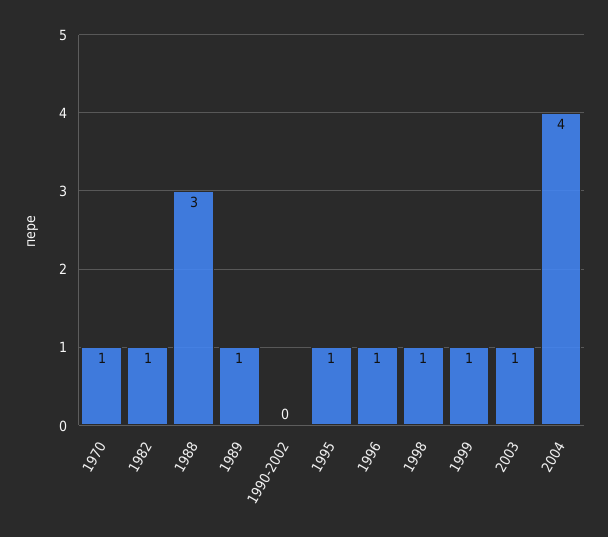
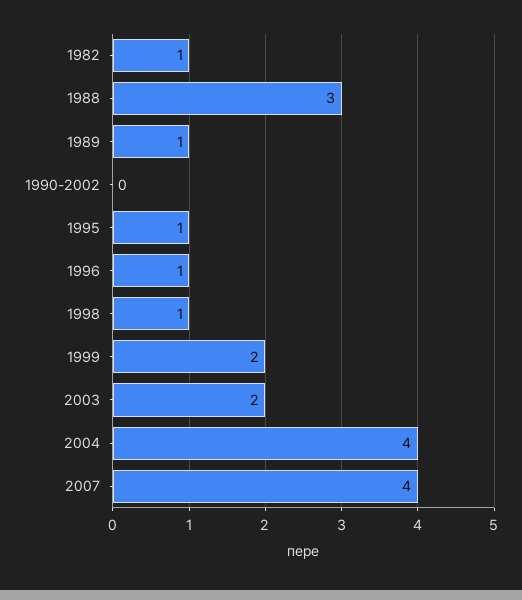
1970: 1 -> none
1999: 1 -> 2
2003: 1 -> 2
2007: none -> 4

